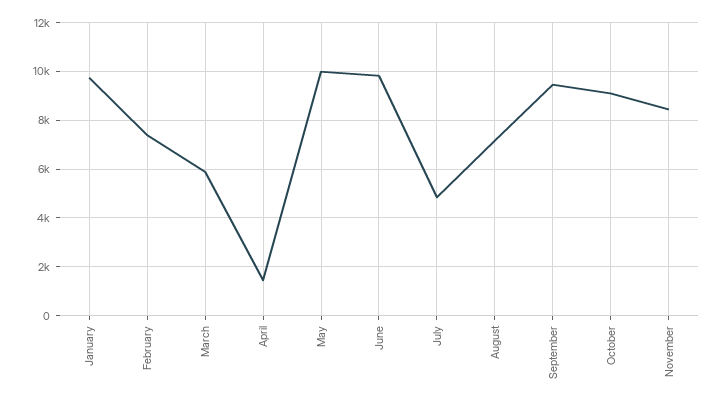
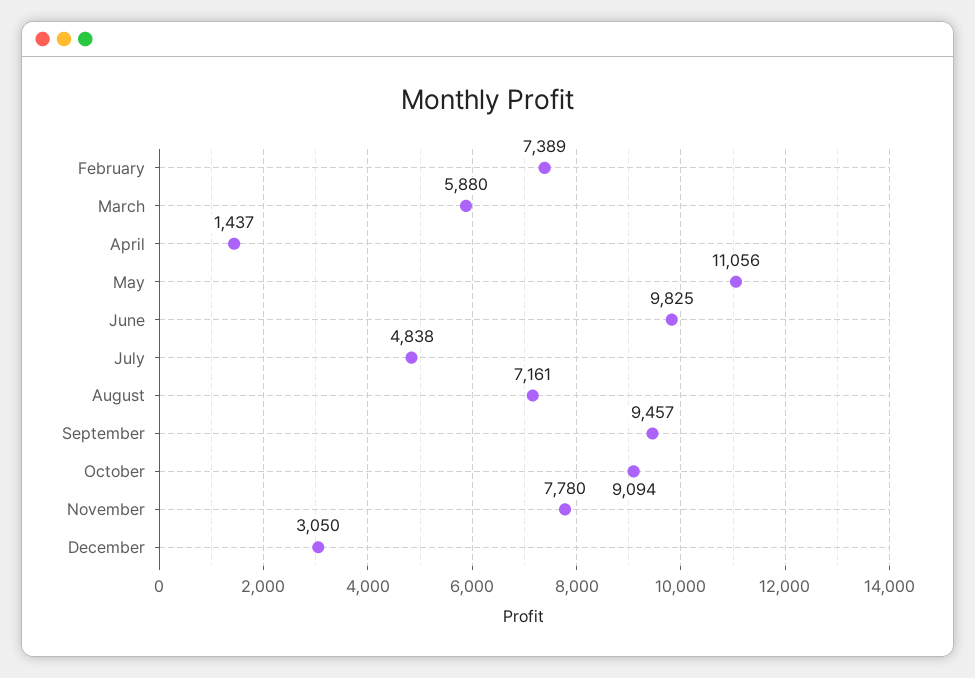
January: 9750 -> none
May: 10000 -> 11056
November: 8500 -> 7780
December: none -> 3050

